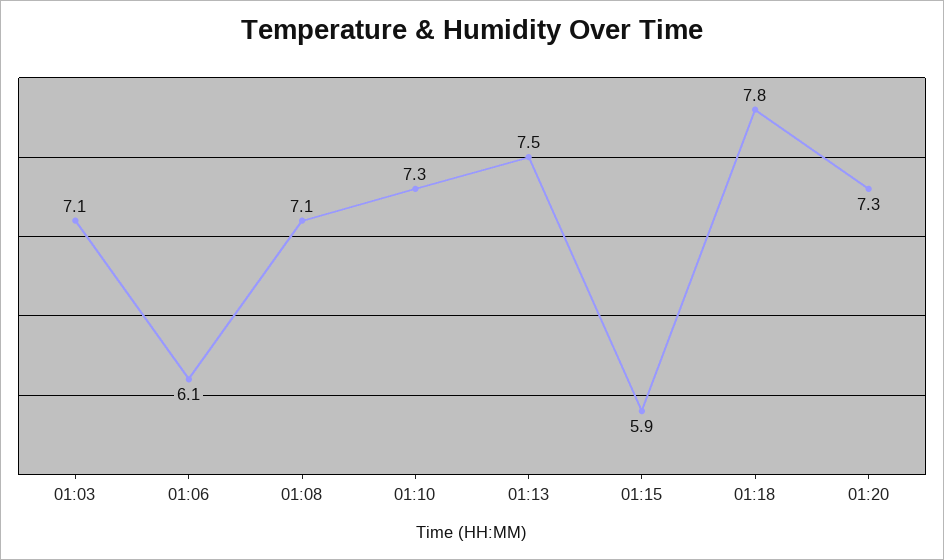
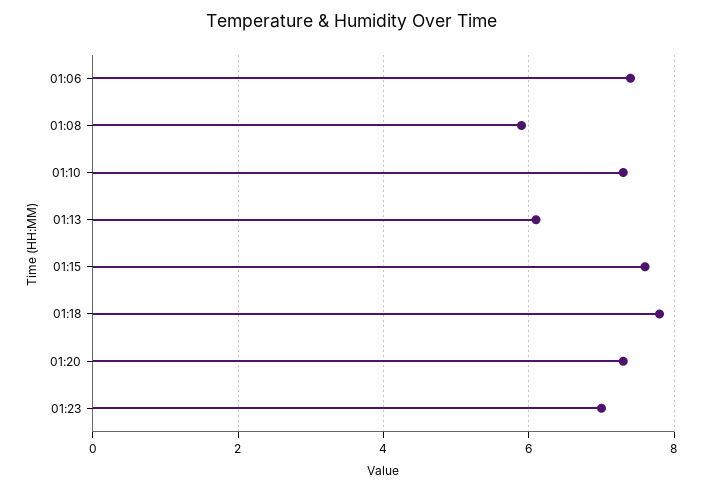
01:03: 7.1 -> none
01:06: 6.1 -> 7.5
01:08: 7.1 -> 6
01:13: 7.5 -> 6
01:15: 5.9 -> 7.5
01:23: none -> 7

